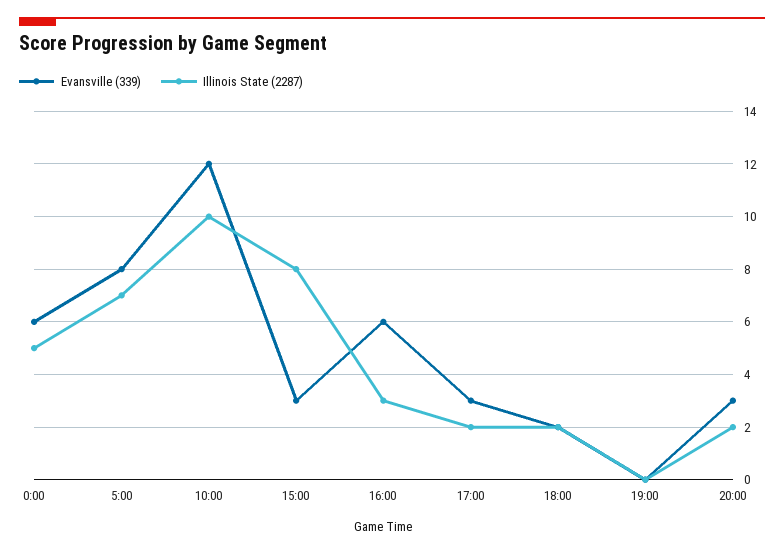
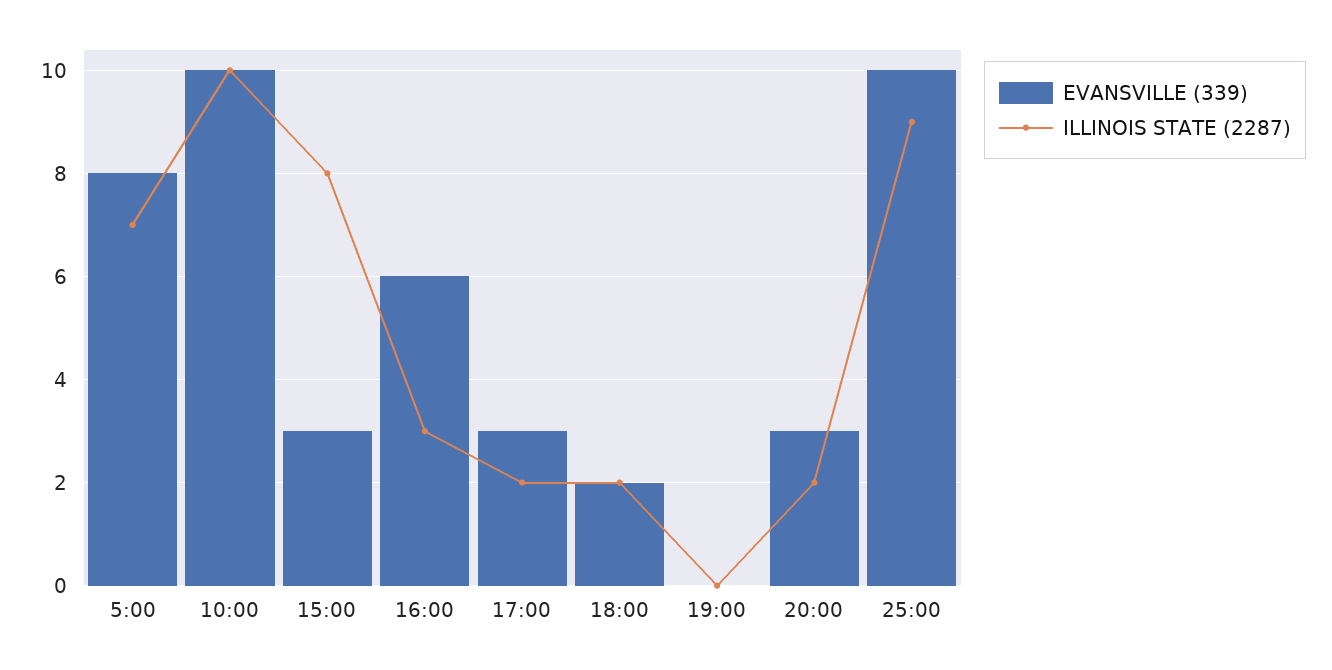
Evansville (339), 0:00: 6 -> none
Illinois State (2287), 0:00: 5 -> none
Evansville (339), 10:00: 12 -> 10
Evansville (339), 25:00: none -> 10
Illinois State (2287), 25:00: none -> 9

